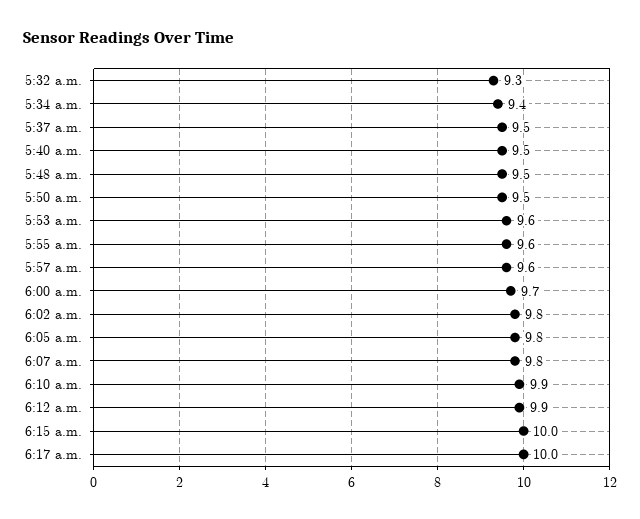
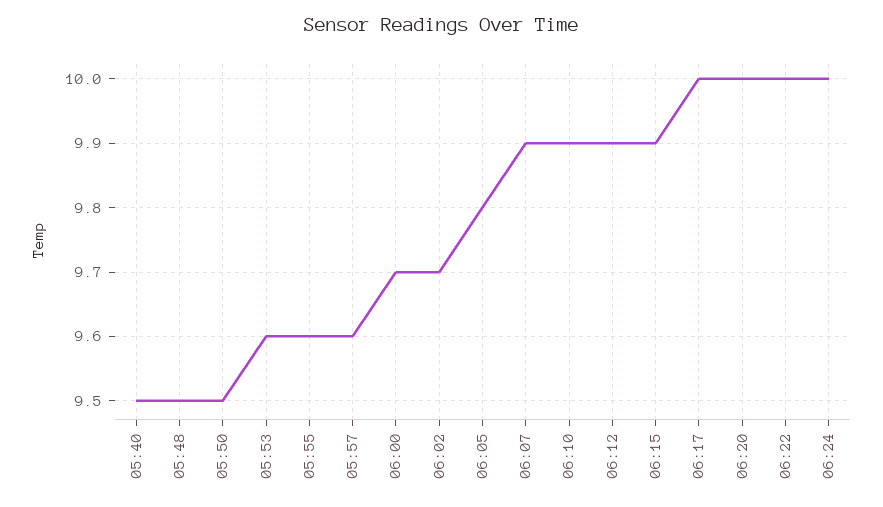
5:32 a.m.: 9.3 -> none
5:34 a.m.: 9.4 -> none
5:37 a.m.: 9.5 -> none
6:02 a.m.: 9.8 -> 9.7
6:07 a.m.: 9.8 -> 9.9
6:15 a.m.: 10 -> 9.9
06:20: none -> 10
06:22: none -> 10
06:24: none -> 10

